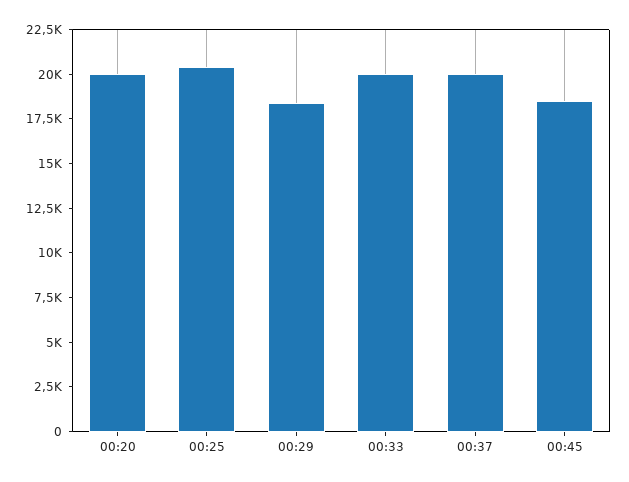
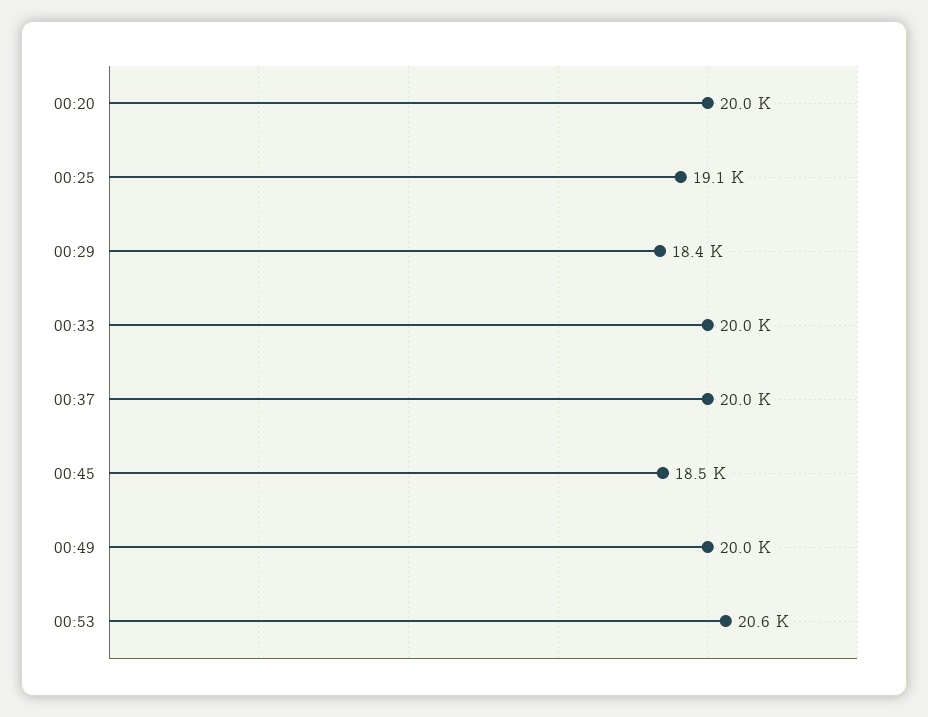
00:25: 20500 -> 19100
00:49: none -> 20000
00:53: none -> 20600

